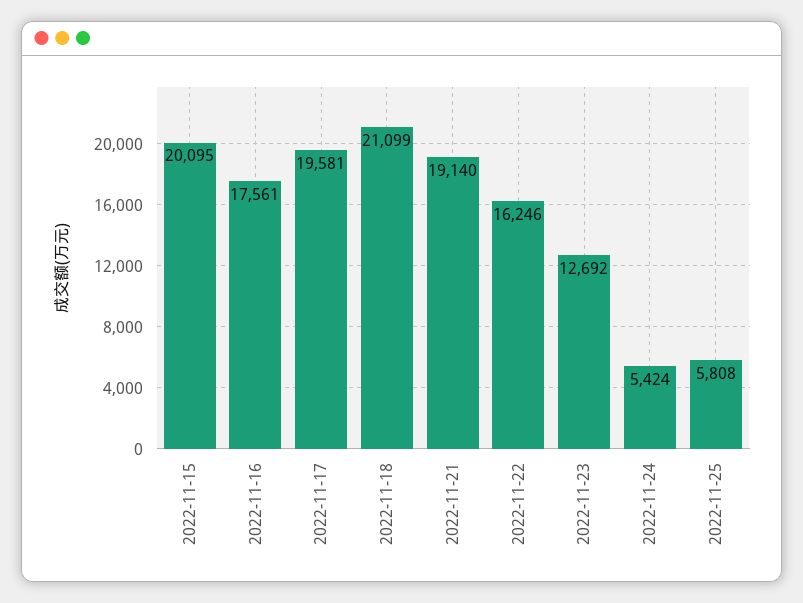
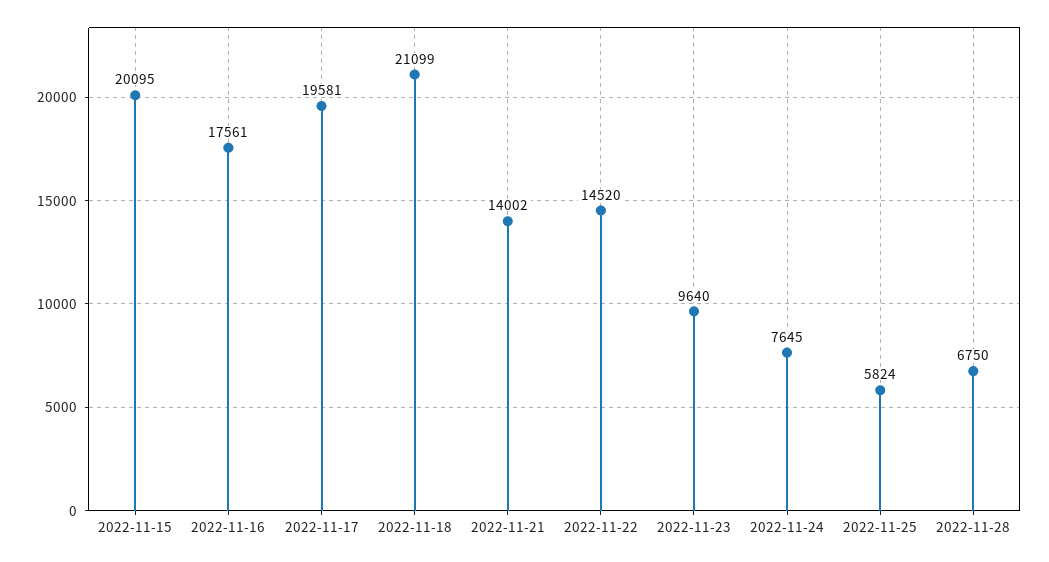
2022-11-21: 19140 -> 14002
2022-11-22: 16246 -> 14520
2022-11-23: 12692 -> 9640
2022-11-24: 5424 -> 7645
2022-11-25: 5808 -> 5824
2022-11-28: none -> 6750

